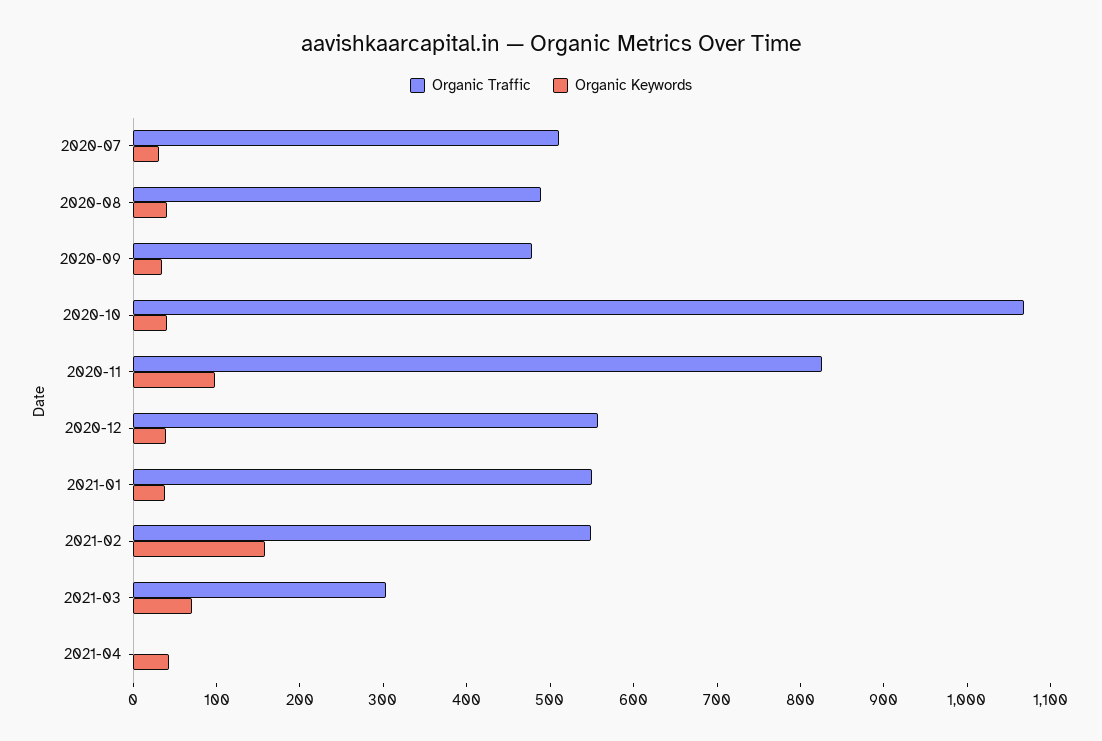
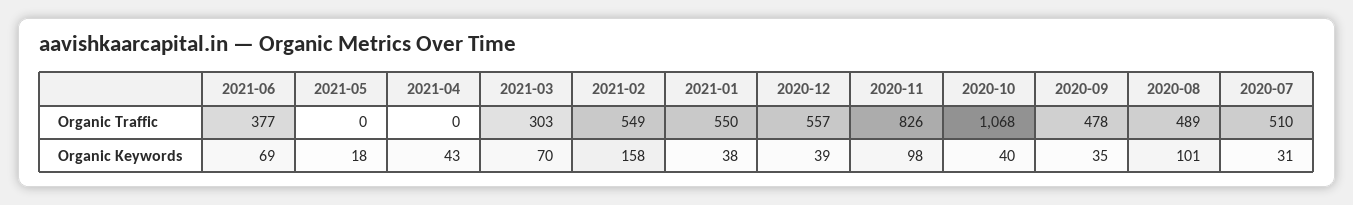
Organic Keywords, 2020-08: 40 -> 101
Organic Traffic, 2021-06: none -> 377
Organic Traffic, 2021-05: none -> 0
Organic Keywords, 2021-06: none -> 69
Organic Keywords, 2021-05: none -> 18

